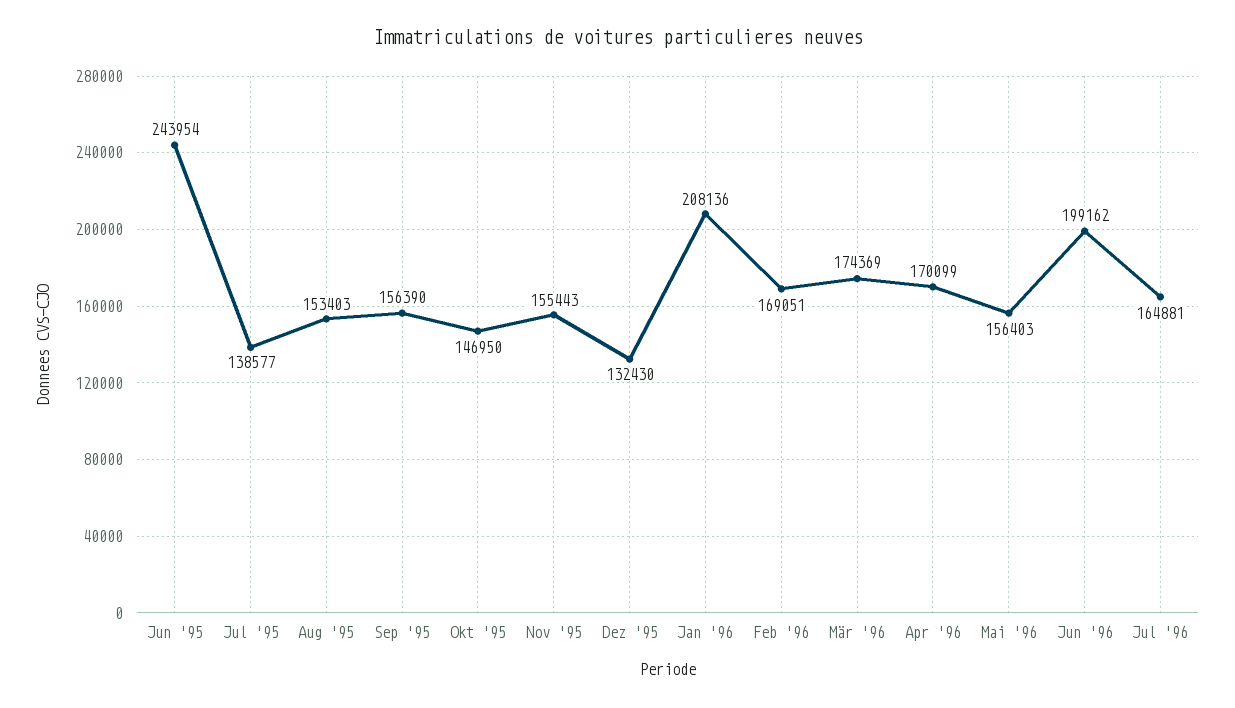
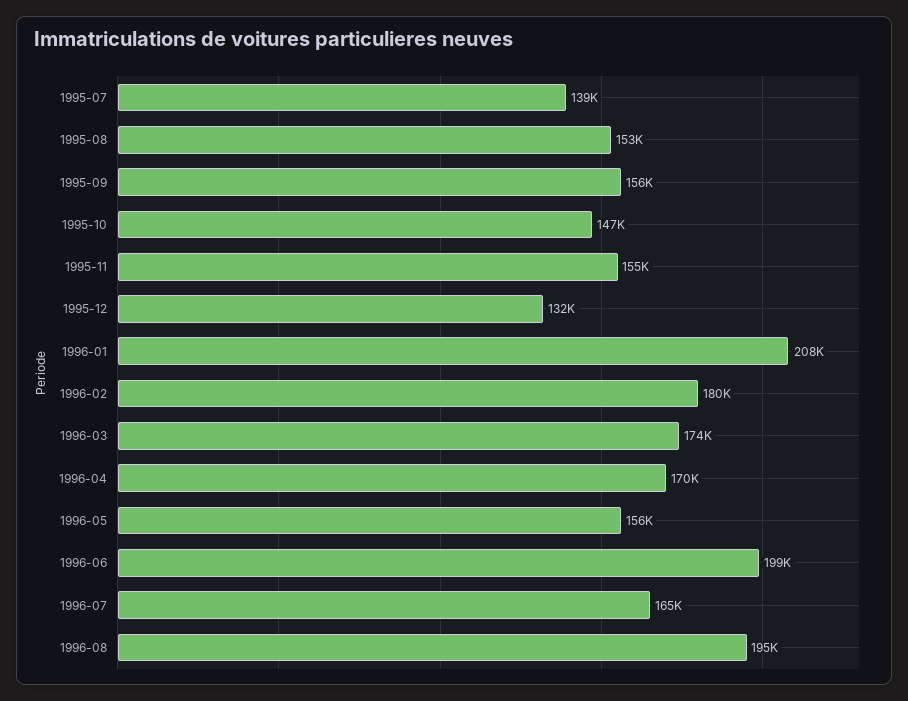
Jun '95: 243954 -> none
Feb '96: 169051 -> 180000
1996-08: none -> 195000

